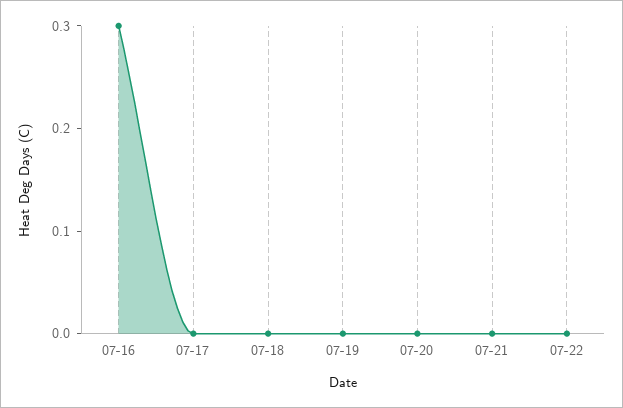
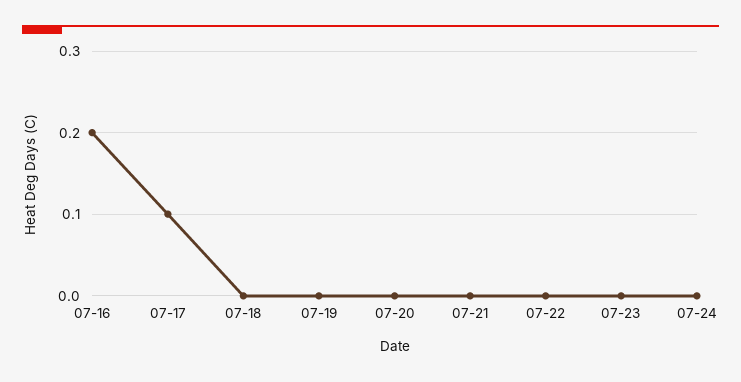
07-16: 0.3 -> 0.2
07-17: 0 -> 0.1
07-23: none -> 0
07-24: none -> 0

